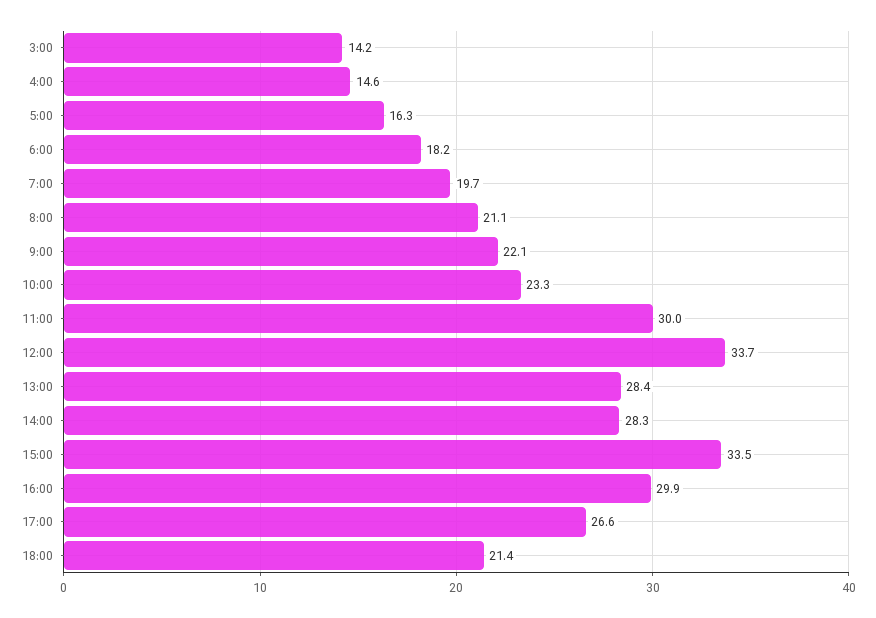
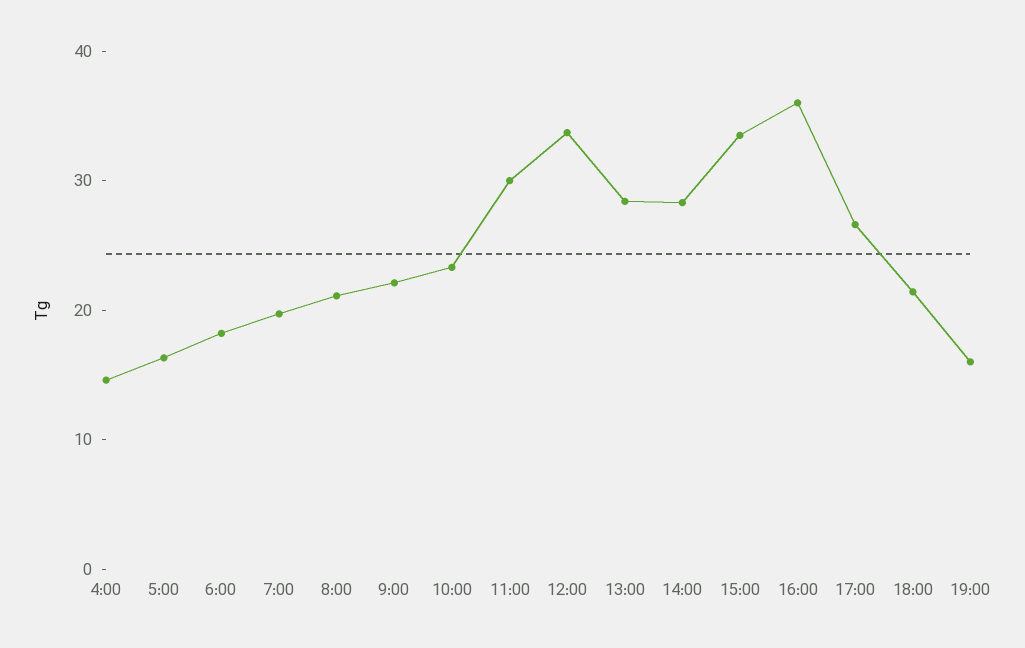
3:00: 14.2 -> none
16:00: 29.9 -> 36
19:00: none -> 16

